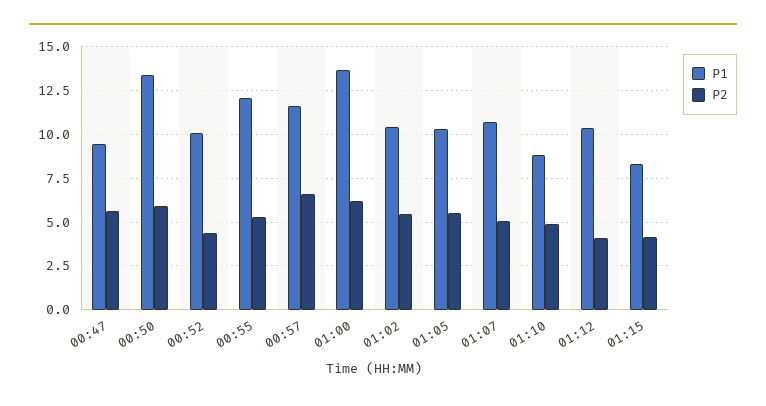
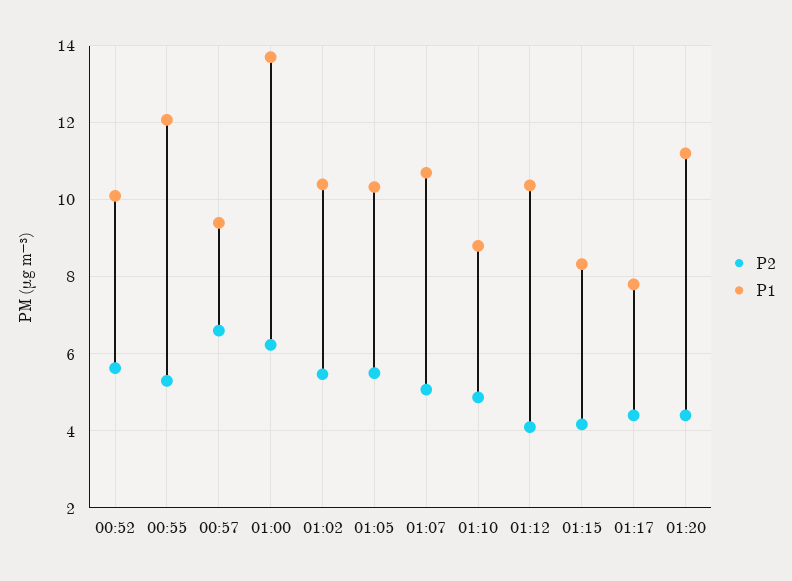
P1, 00:47: 9.5 -> none
P2, 00:47: 5.5 -> none
P1, 00:50: 13.5 -> none
P2, 00:50: 6 -> none
P2, 00:52: 4.5 -> 5.6
P1, 00:57: 11.5 -> 9.4
P2, 01:17: none -> 4.4
P1, 01:17: none -> 7.8
P2, 01:20: none -> 4.4
P1, 01:20: none -> 11.2

